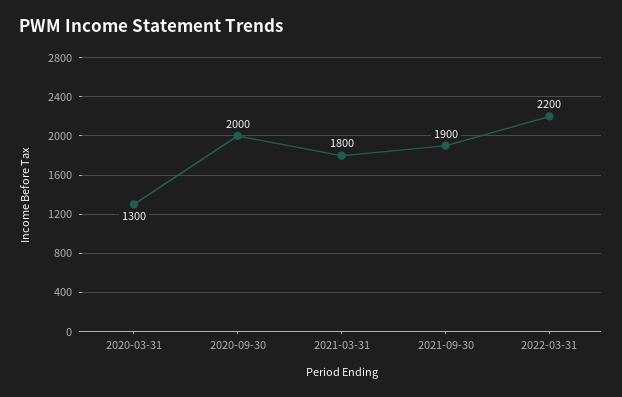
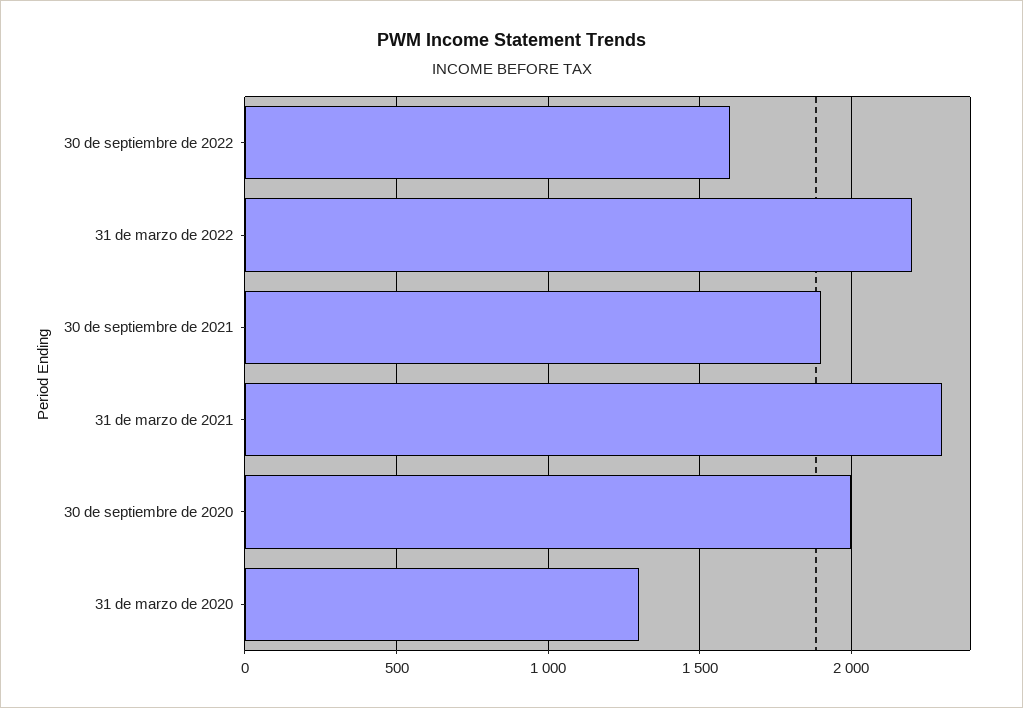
2021-03-31: 1800 -> 2300
30 de septiembre de 2022: none -> 1600

